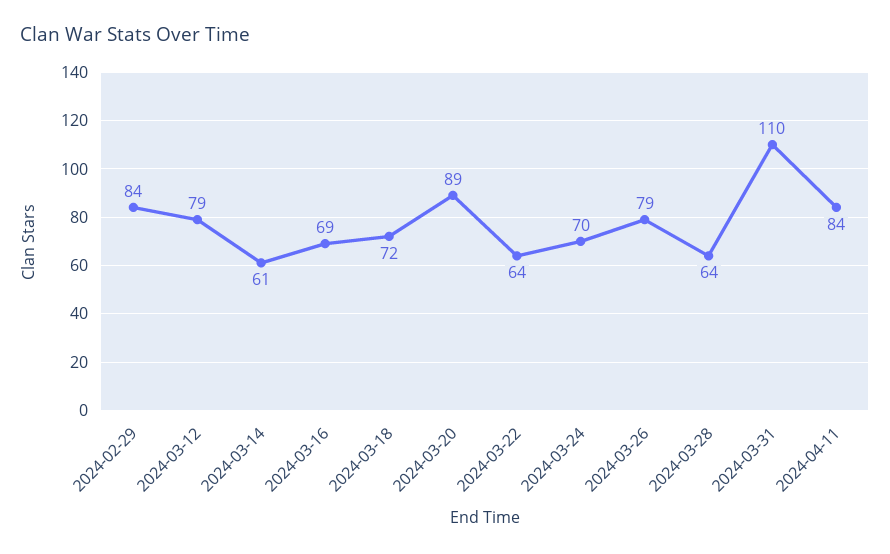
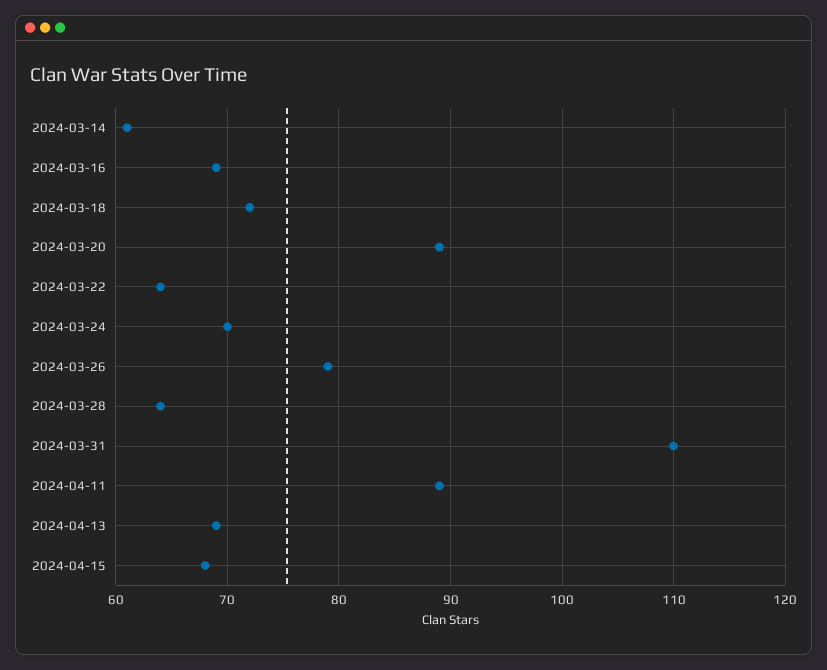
2024-02-29: 84 -> none
2024-03-12: 79 -> none
2024-04-11: 84 -> 89
2024-04-13: none -> 69
2024-04-15: none -> 68

